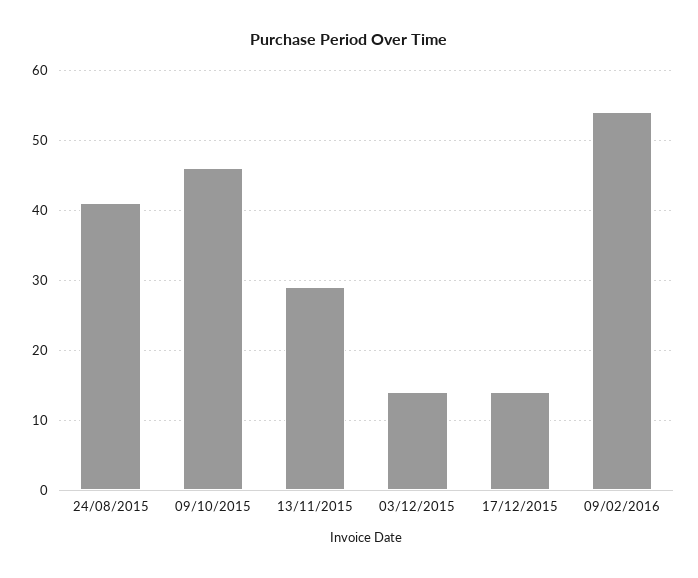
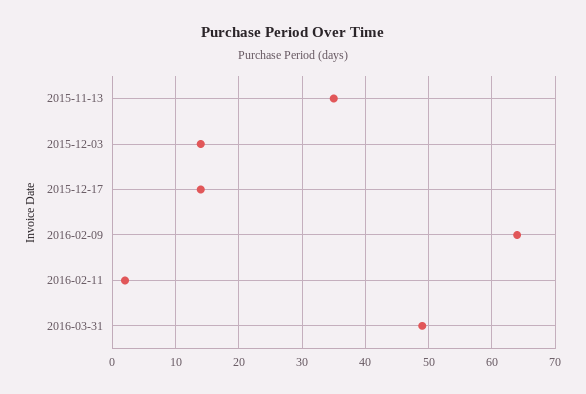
24/08/2015: 41 -> none
09/10/2015: 46 -> none
13/11/2015: 29 -> 35
09/02/2016: 54 -> 64
2016-02-11: none -> 2
2016-03-31: none -> 49

